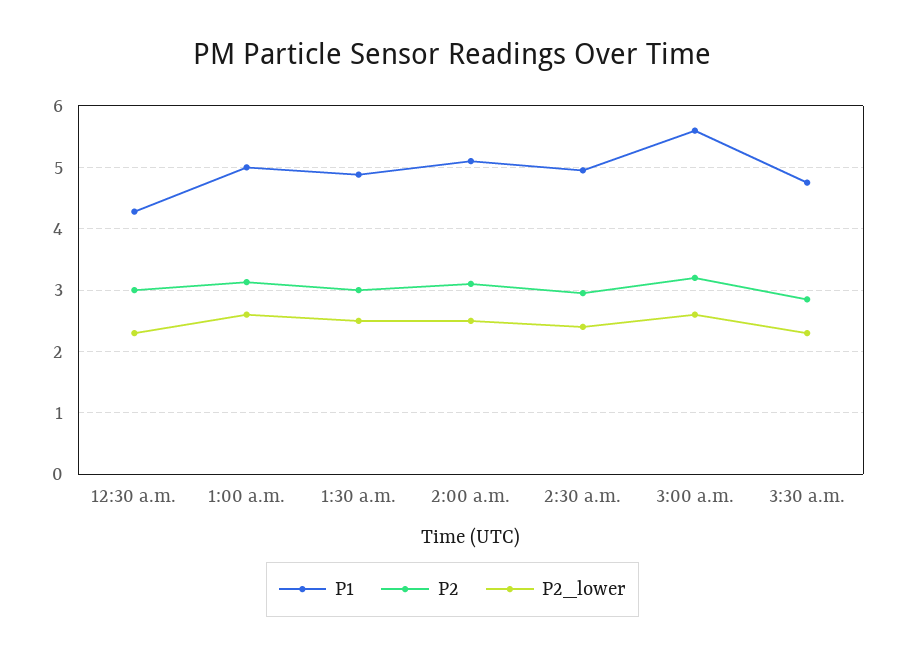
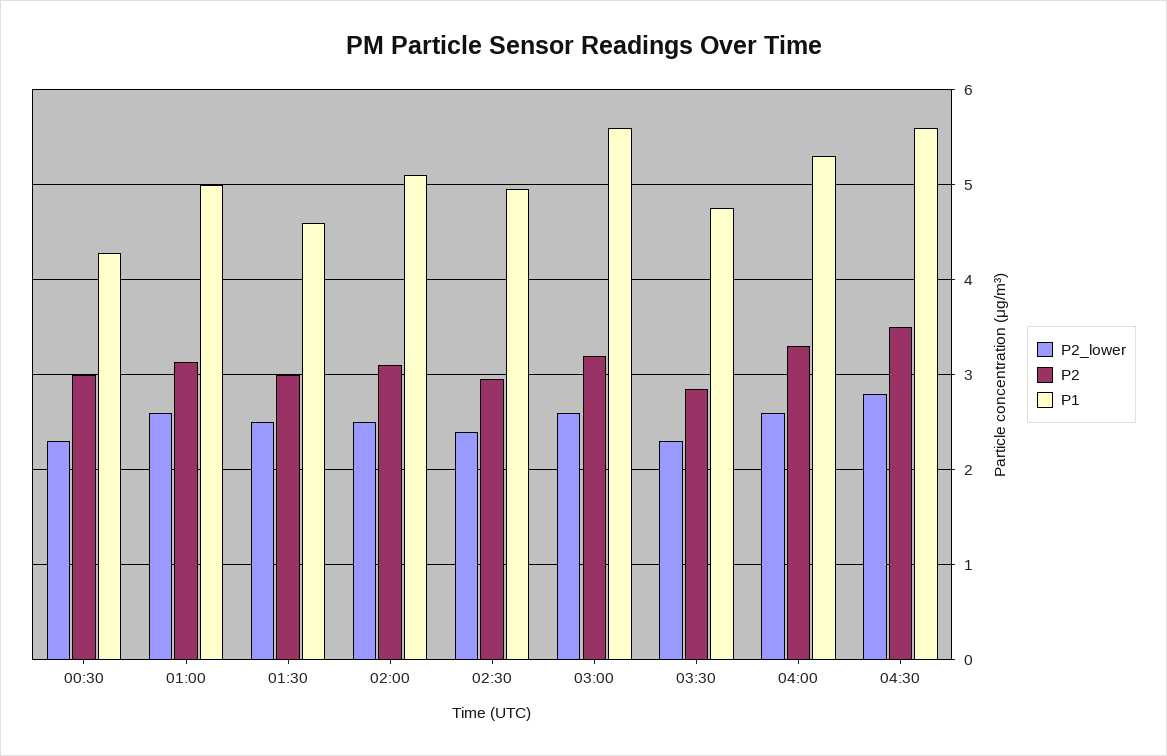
P1, 1:30 a.m.: 4.9 -> 4.6
P2_lower, 04:00: none -> 2.6
P2, 04:00: none -> 3.3
P1, 04:00: none -> 5.3
P2_lower, 04:30: none -> 2.8
P2, 04:30: none -> 3.5
P1, 04:30: none -> 5.6

